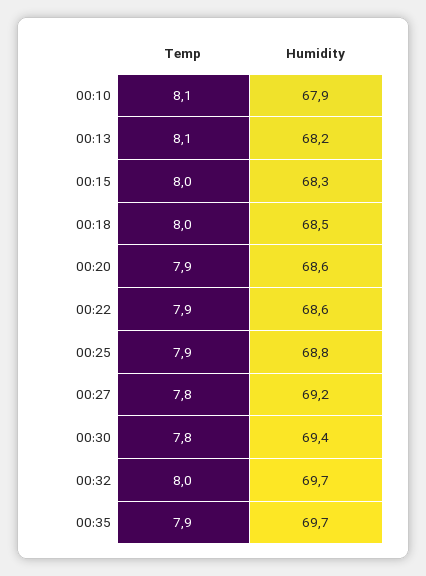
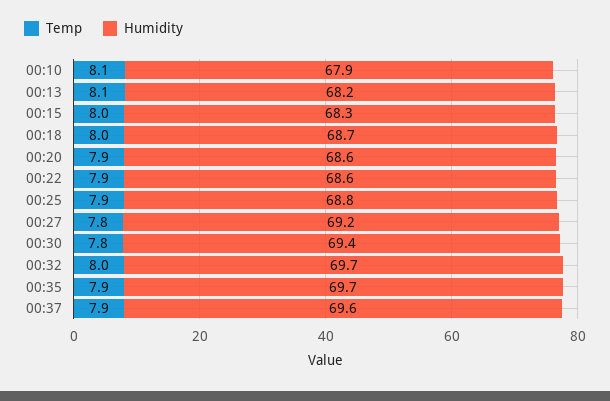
Humidity, 00:18: 68.5 -> 68.7
Temp, 00:37: none -> 7.9
Humidity, 00:37: none -> 69.6

